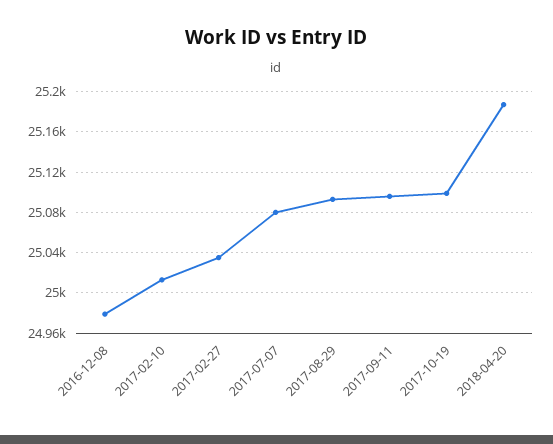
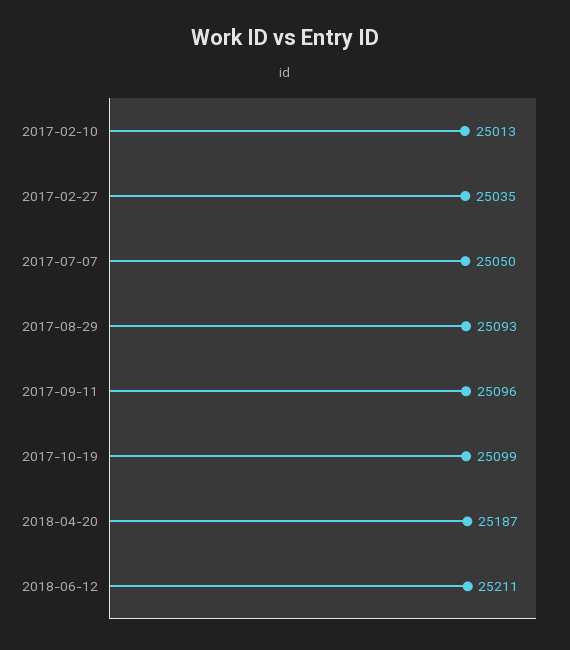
2016-12-08: 24980 -> none
2017-07-07: 25080 -> 25050
2018-06-12: none -> 25211

